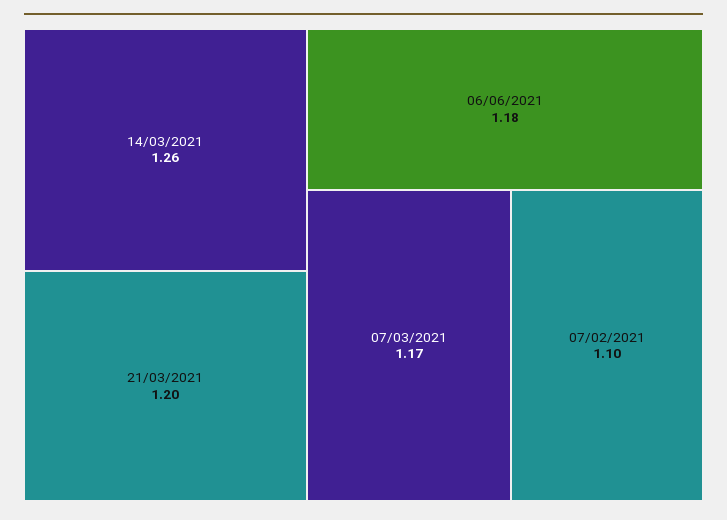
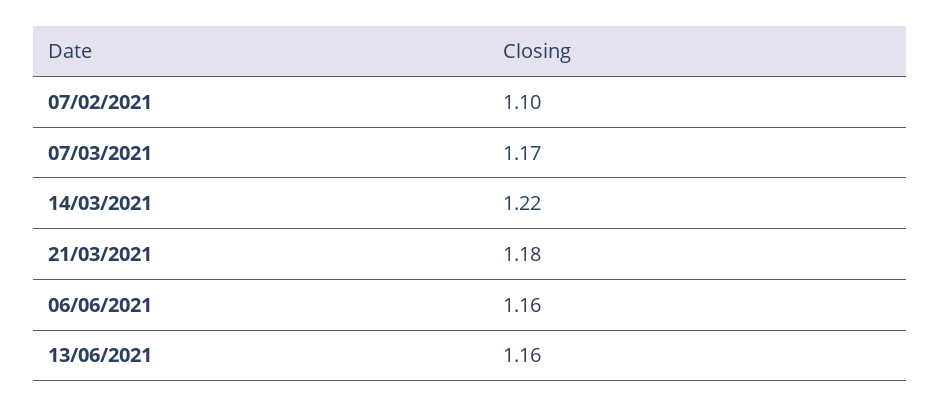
14/03/2021: 1.26 -> 1.22
21/03/2021: 1.2 -> 1.18
06/06/2021: 1.18 -> 1.16
13/06/2021: none -> 1.16

